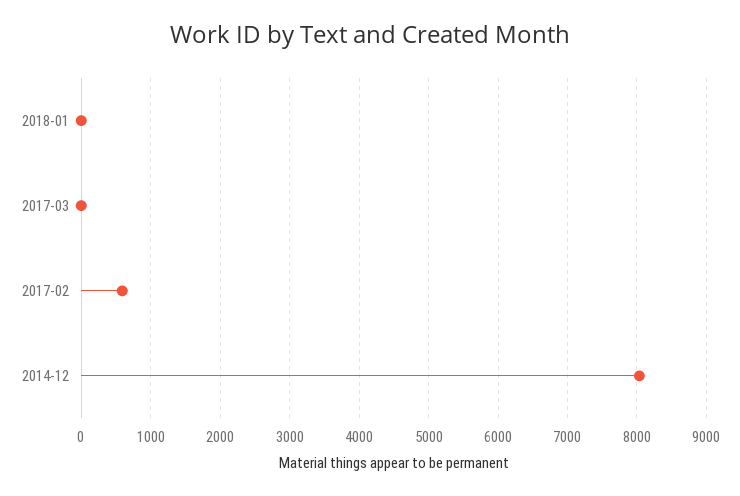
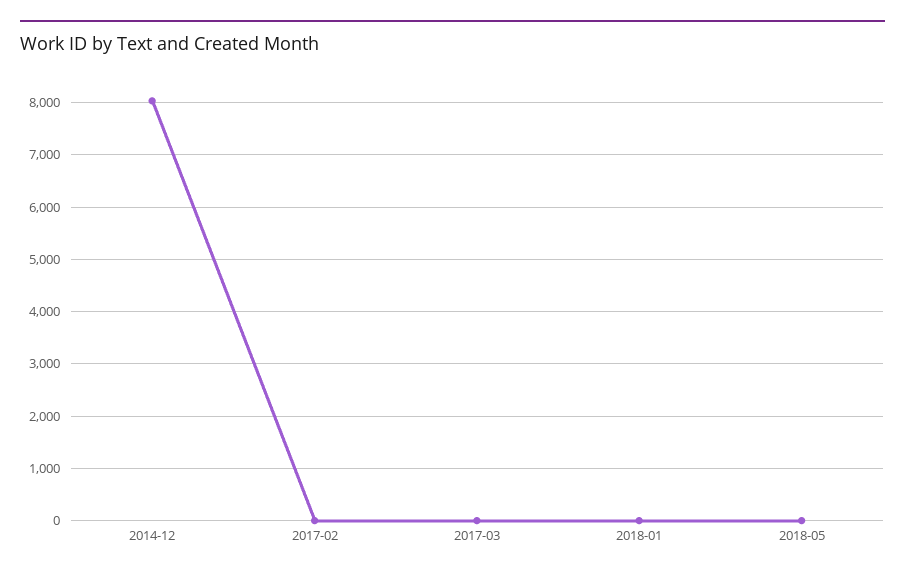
2017-02: 600 -> 0
2018-05: none -> 0

